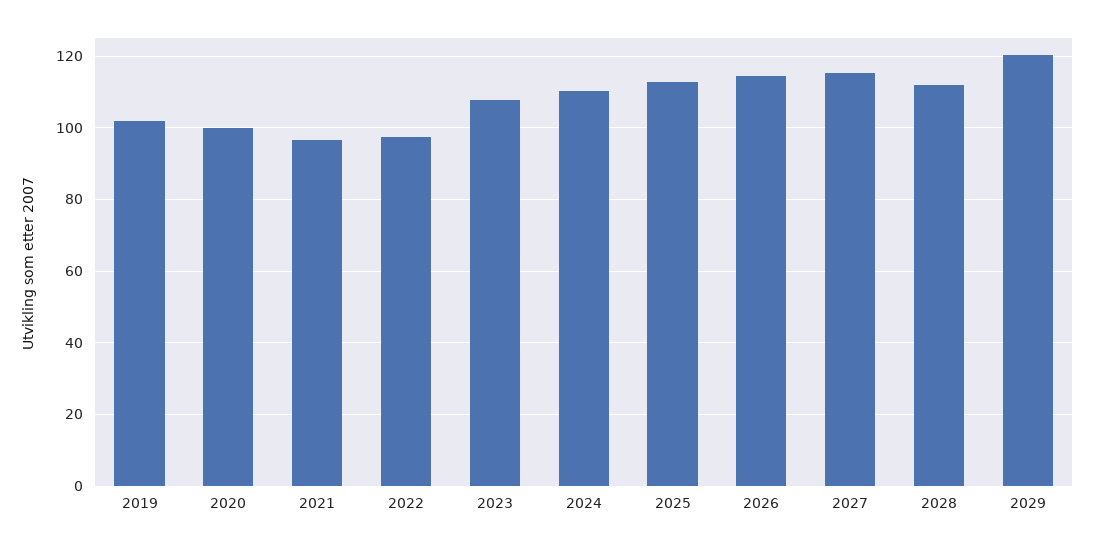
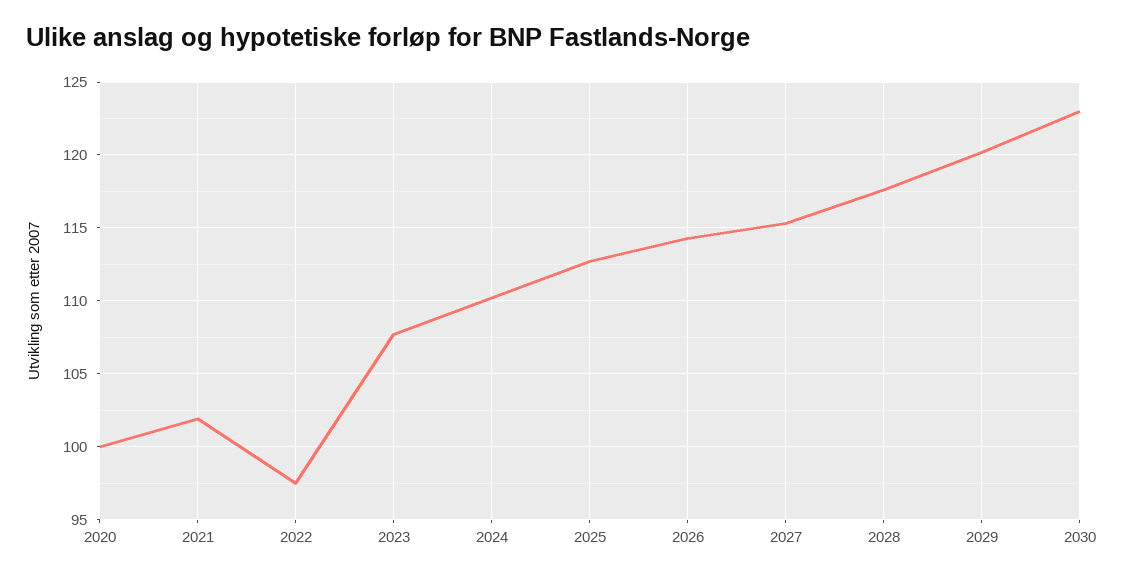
2019: 102 -> none
2021: 96 -> 102
2028: 112 -> 117.5
2030: none -> 123

